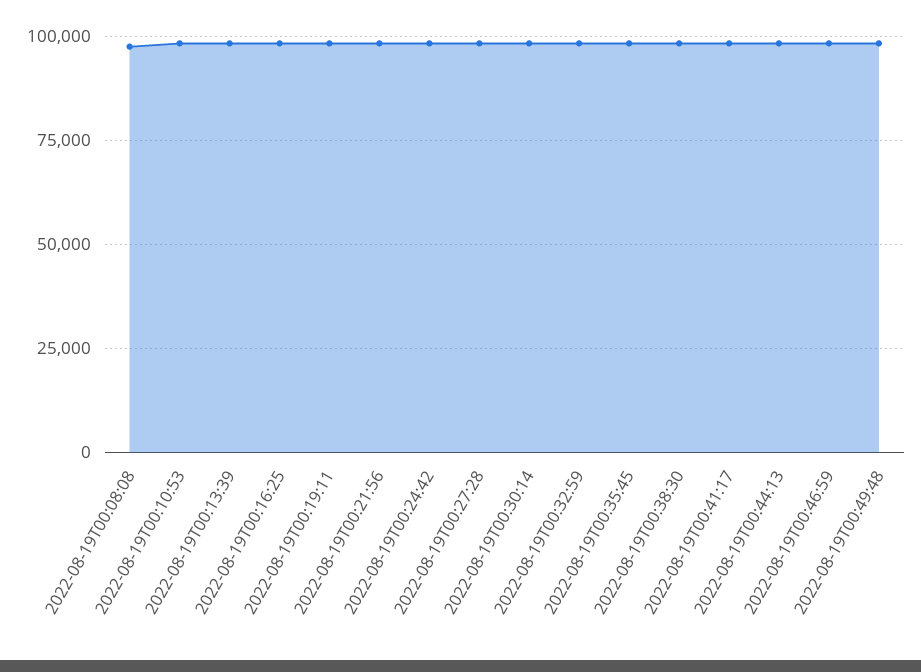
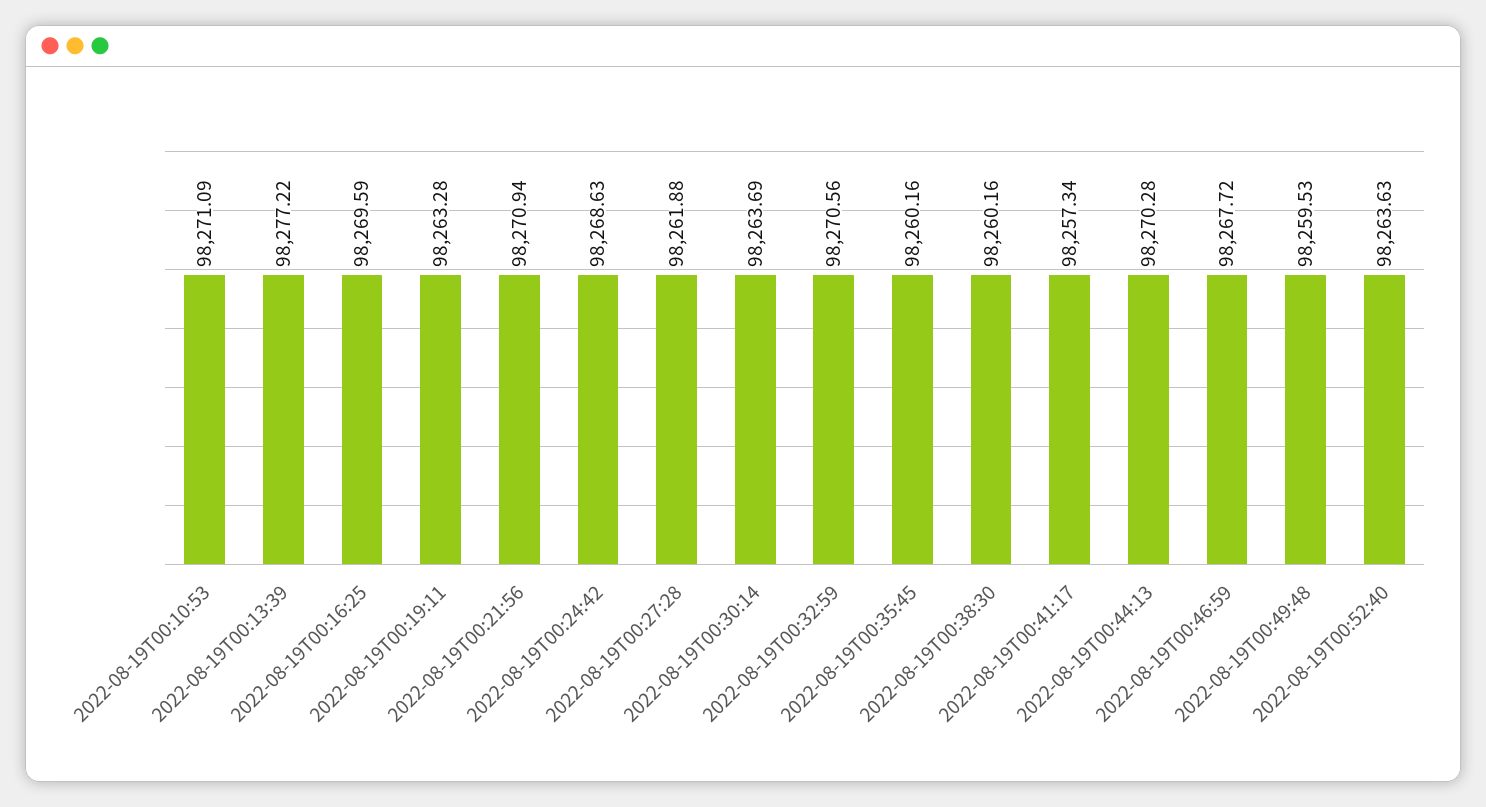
2022-08-19T00:08:08: 97500 -> none
2022-08-19T00:52:40: none -> 98263.63

